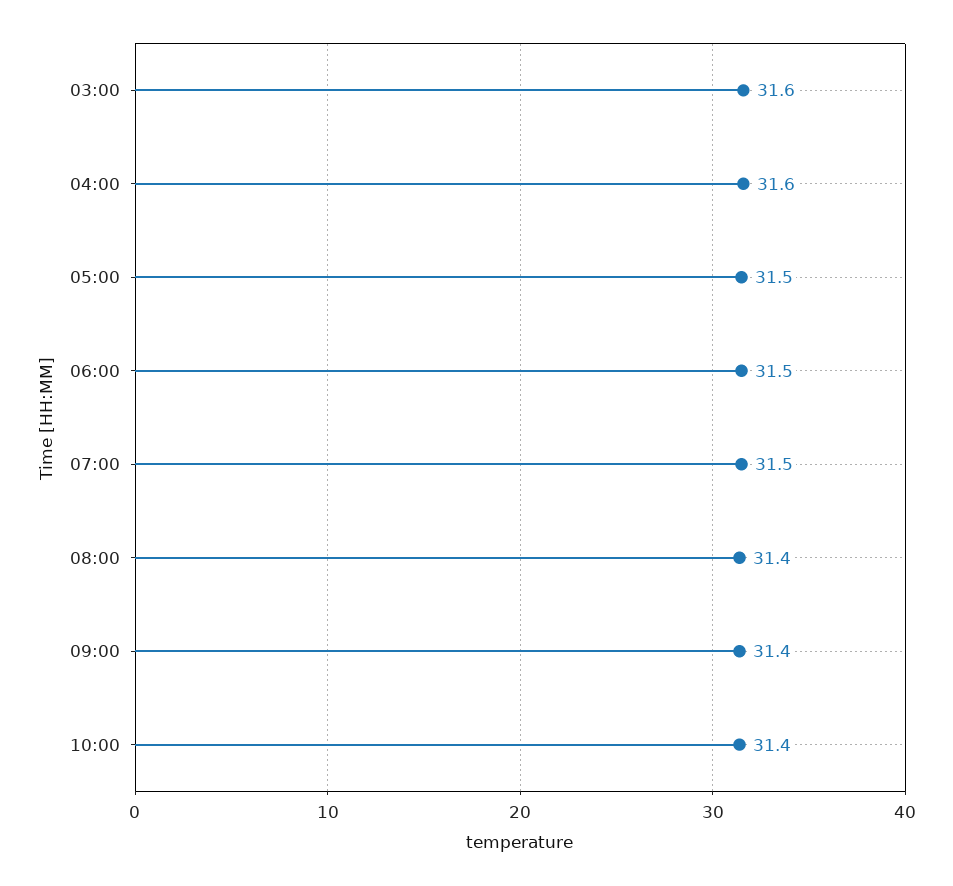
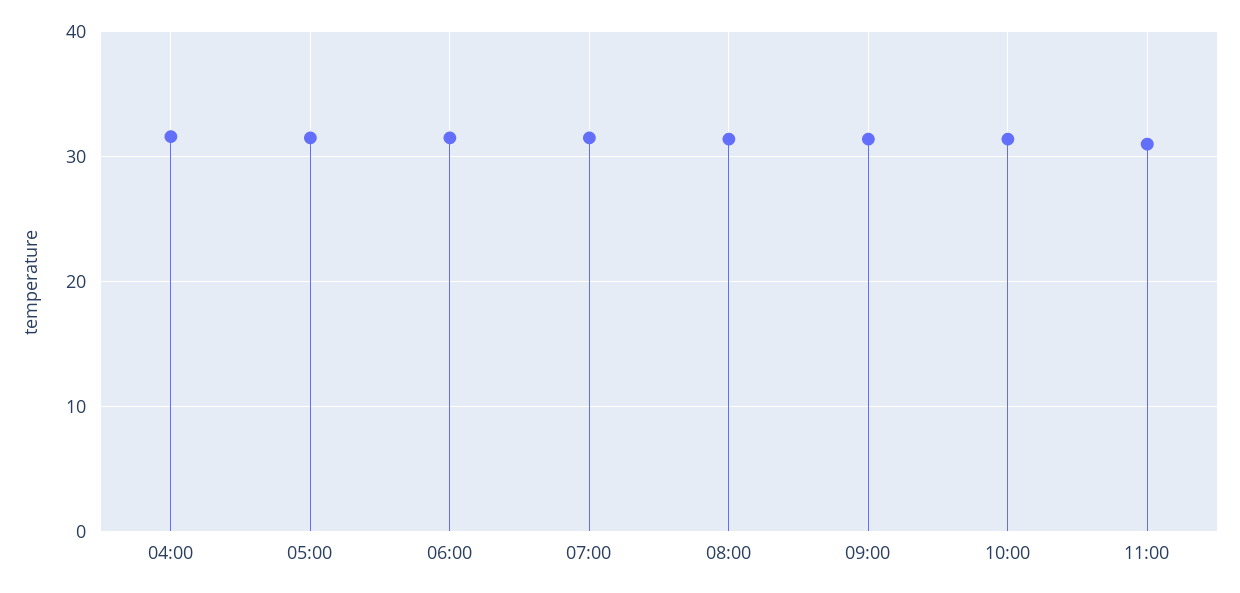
03:00: 31.6 -> none
11:00: none -> 31

